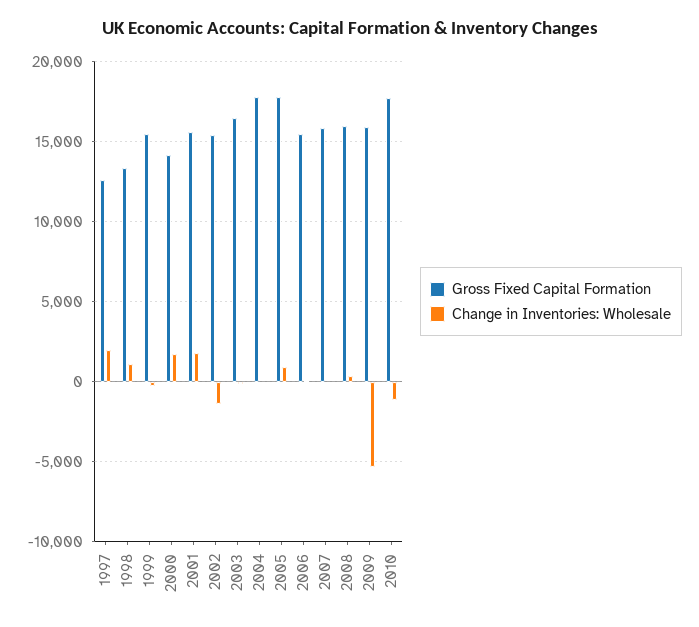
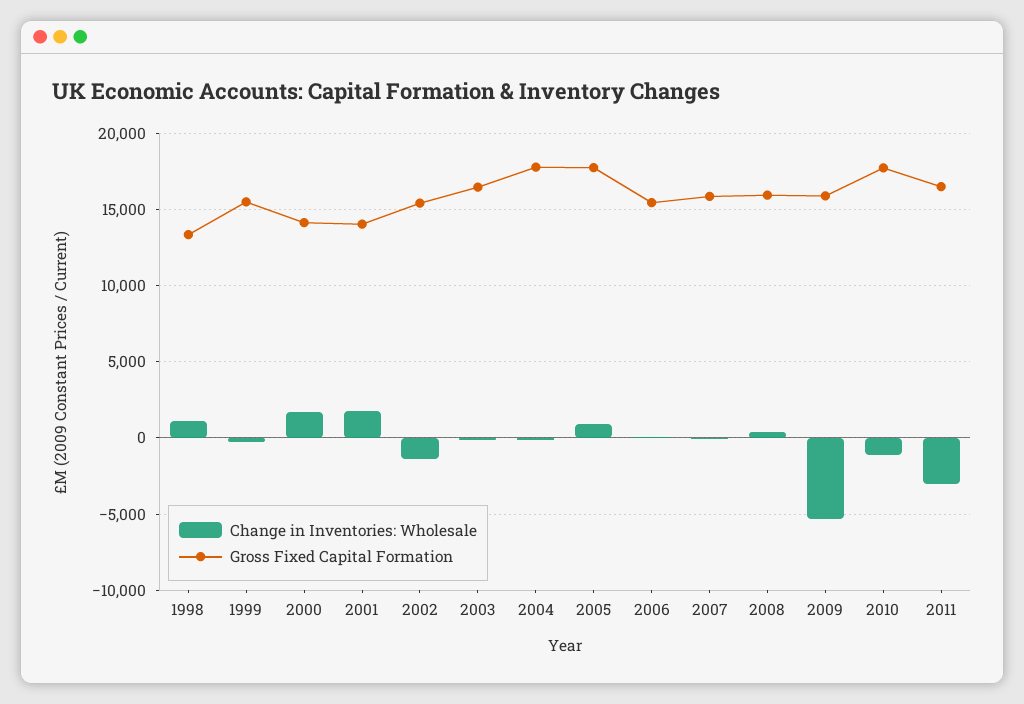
Gross Fixed Capital Formation, 1997: 12500 -> none
Change in Inventories: Wholesale, 1997: 2000 -> none
Gross Fixed Capital Formation, 2001: 15500 -> 14000
Change in Inventories: Wholesale, 2011: none -> -3000
Gross Fixed Capital Formation, 2011: none -> 16500

